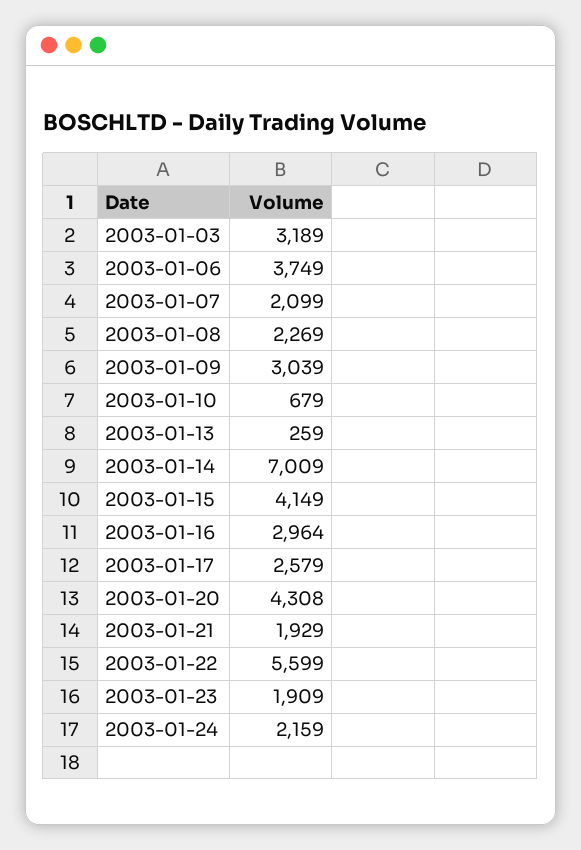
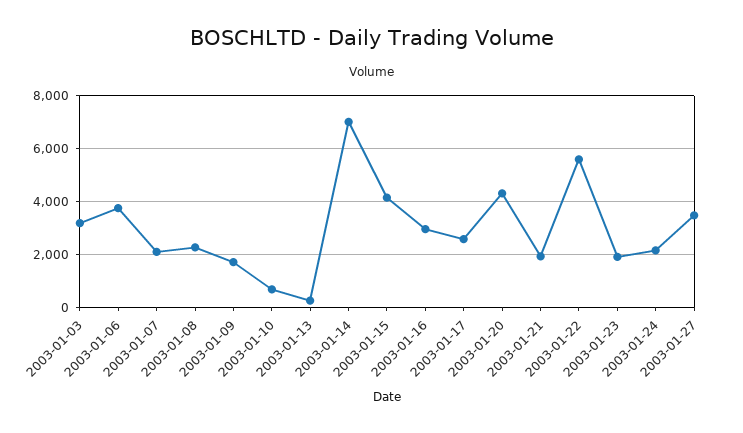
2003-01-09: 3039 -> 1750
2003-01-27: none -> 3500

